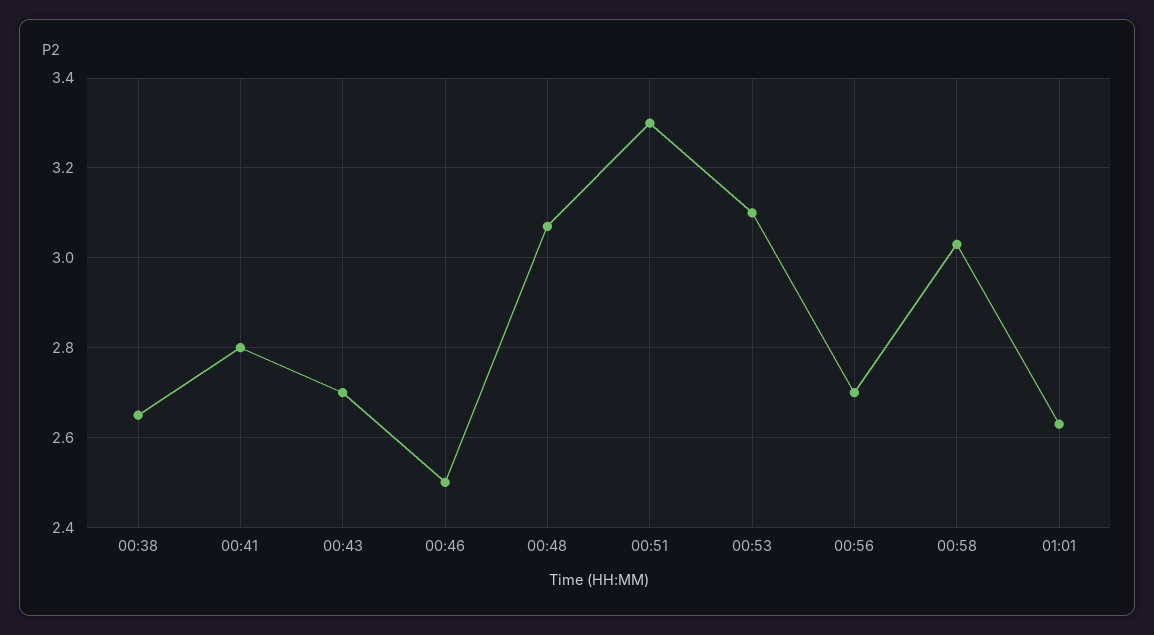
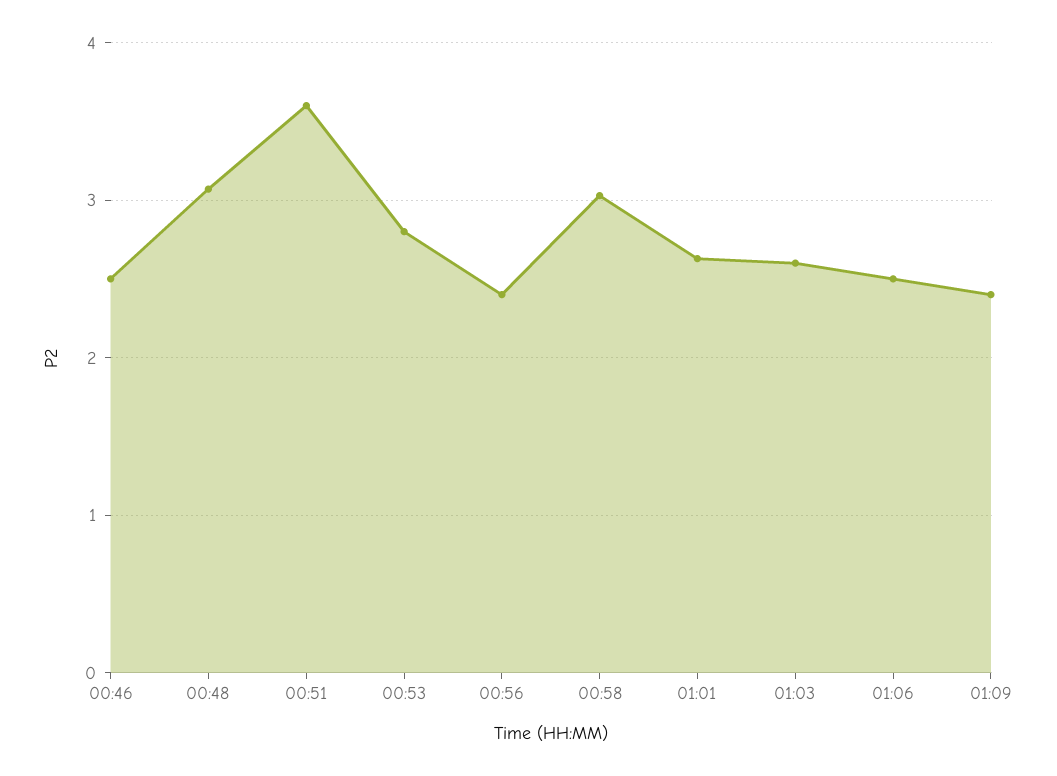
00:38: 2.65 -> none
00:41: 2.8 -> none
00:43: 2.7 -> none
00:51: 3.3 -> 3.6
00:53: 3.1 -> 2.8
00:56: 2.7 -> 2.4
01:03: none -> 2.6
01:06: none -> 2.5
01:09: none -> 2.4

